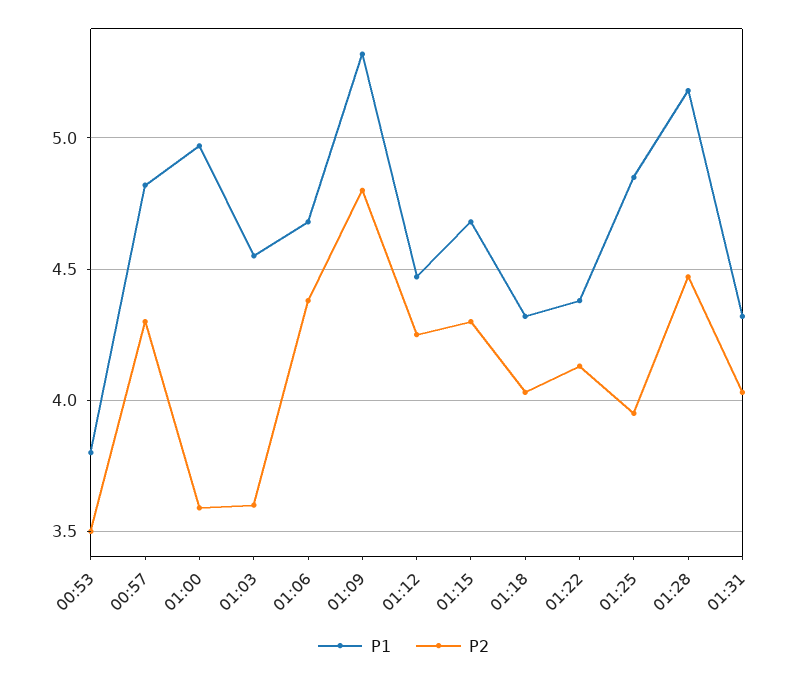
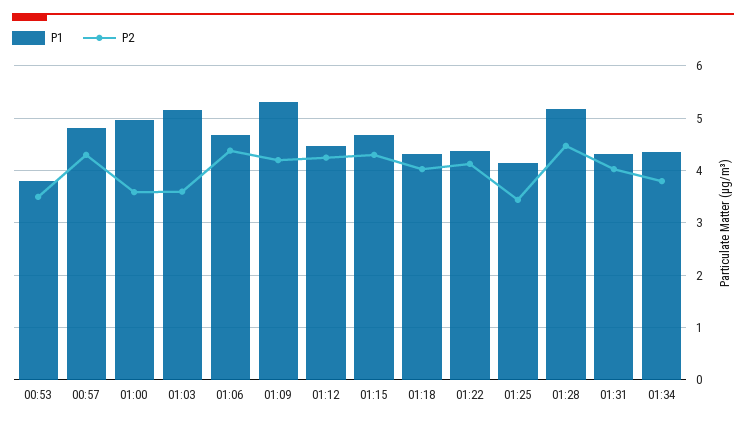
P1, 01:03: 4.55 -> 5.2
P2, 01:09: 4.8 -> 4.2
P1, 01:25: 4.85 -> 4.2
P2, 01:25: 3.95 -> 3.4
P1, 01:34: none -> 4.4
P2, 01:34: none -> 3.8

